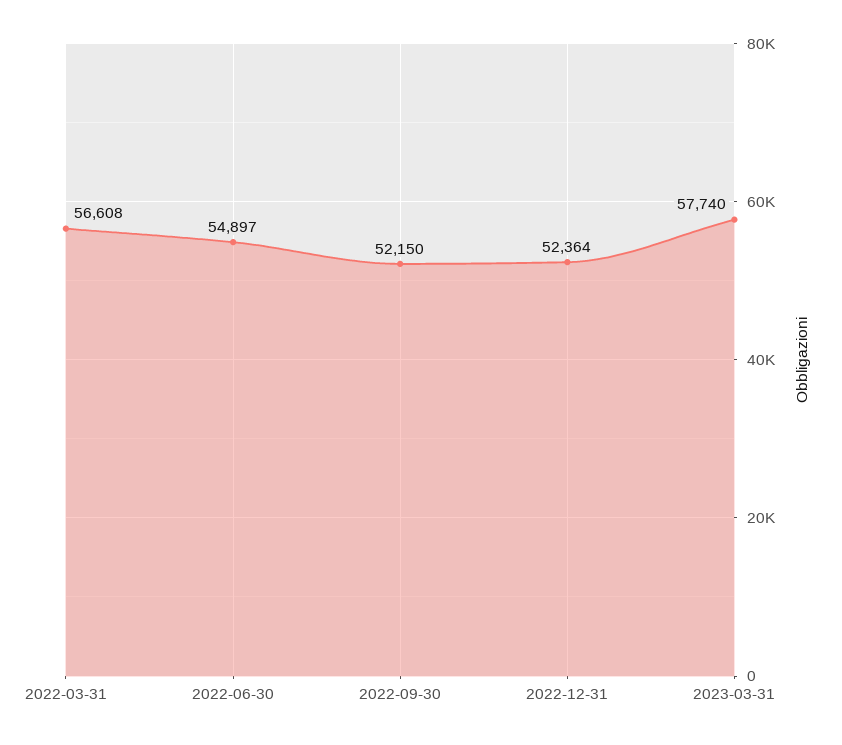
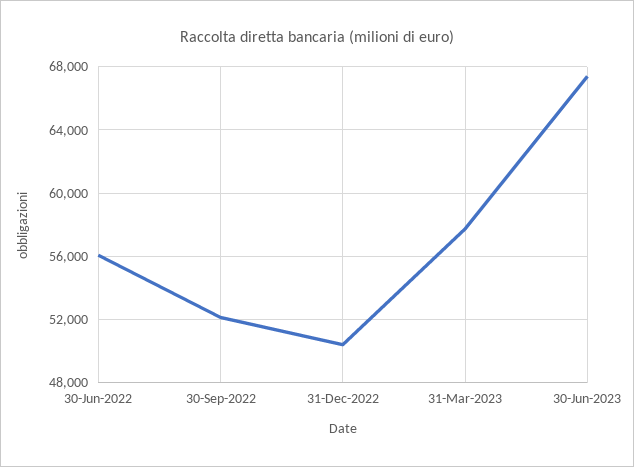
2022-03-31: 56608 -> none
2022-06-30: 54897 -> 56000
2022-12-31: 52364 -> 50500
30-Jun-2023: none -> 67500

